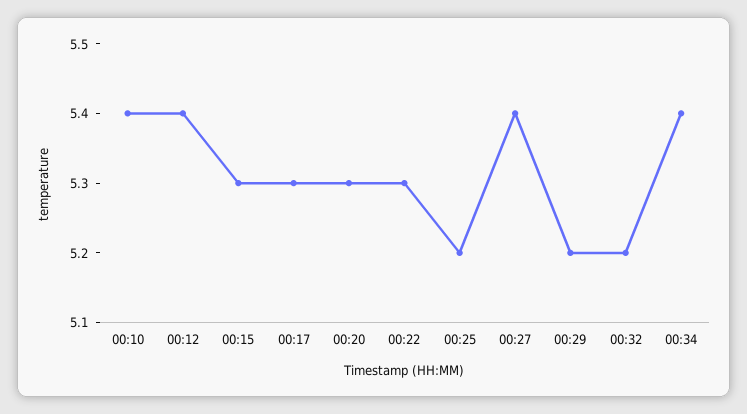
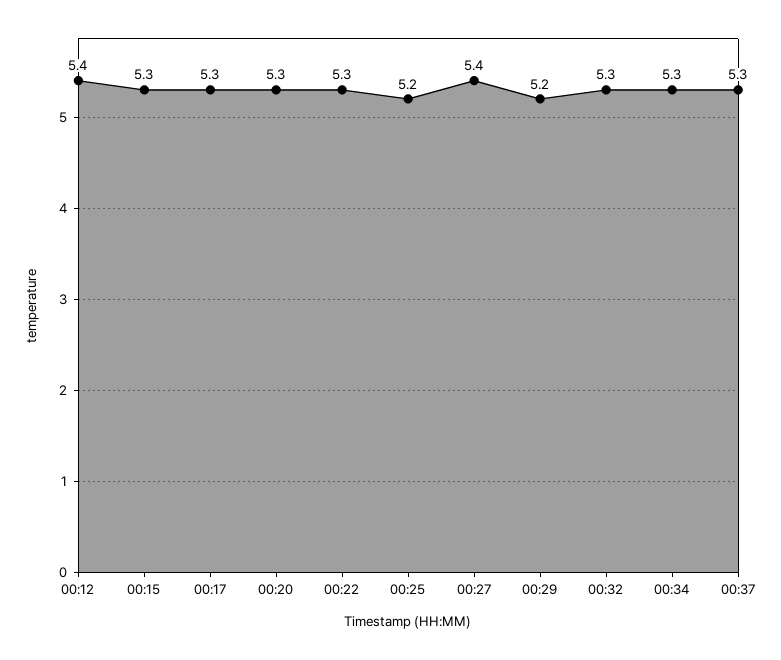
00:10: 5.4 -> none
00:32: 5.2 -> 5.3
00:34: 5.4 -> 5.3
00:37: none -> 5.3

